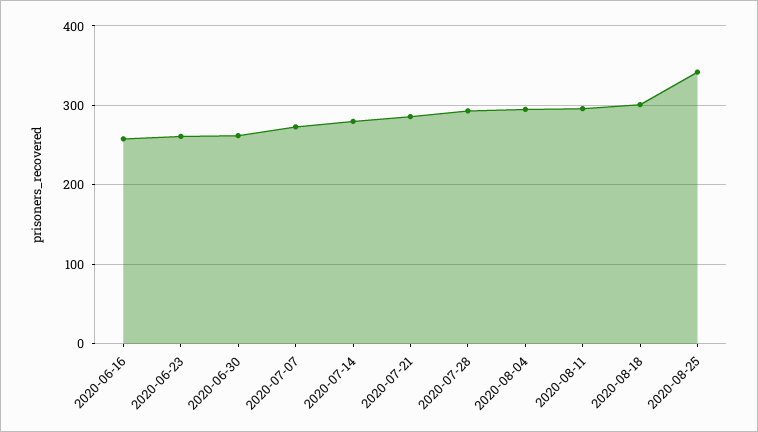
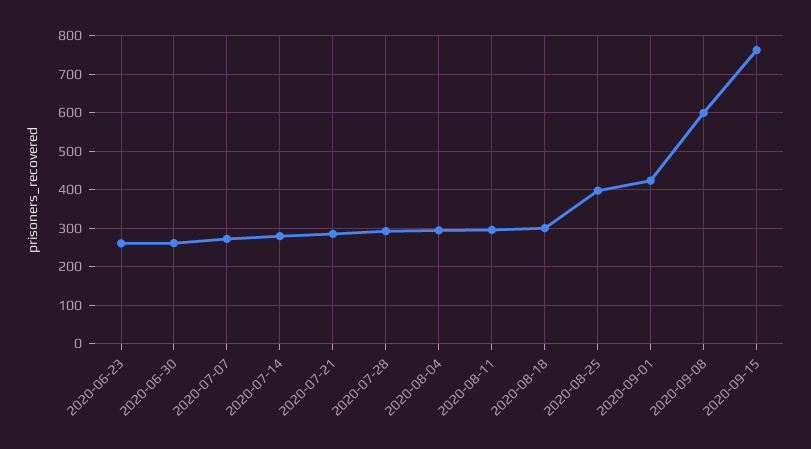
2020-06-16: 260 -> none
2020-08-25: 340 -> 400
2020-09-01: none -> 420
2020-09-08: none -> 600
2020-09-15: none -> 760

